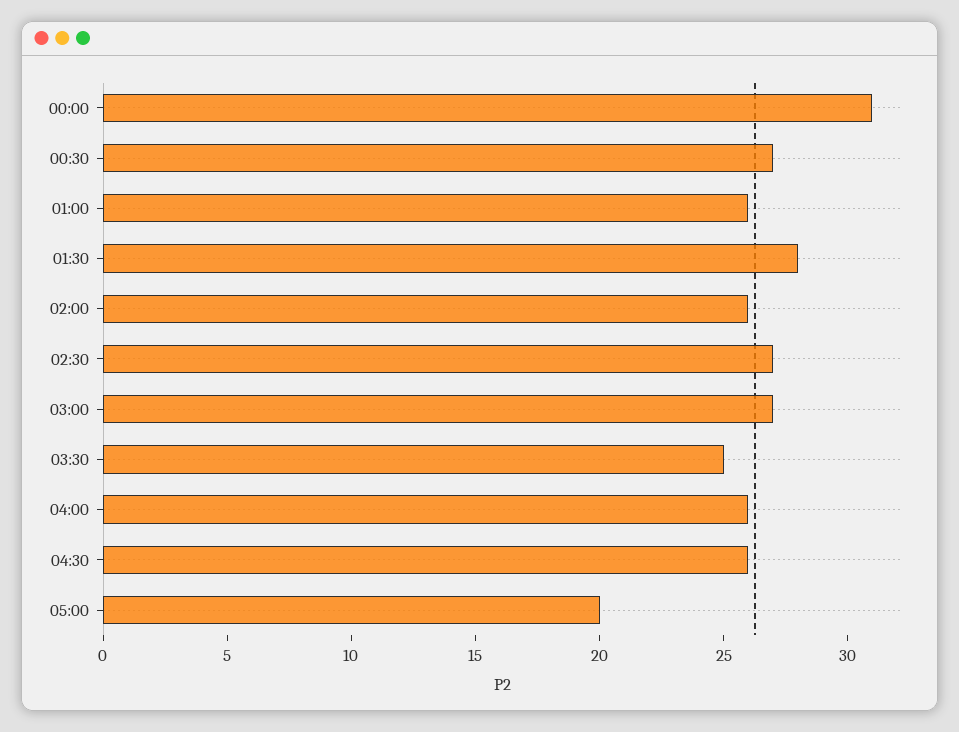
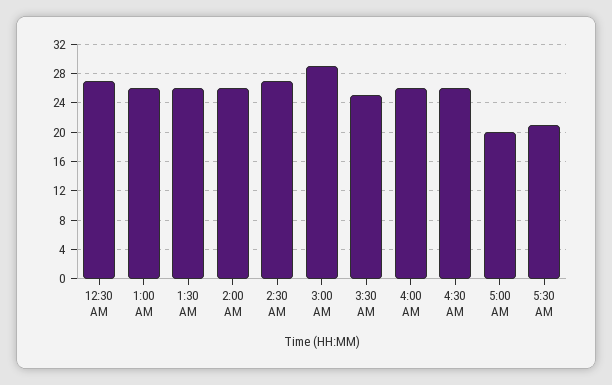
00:00: 31 -> none
01:30: 28 -> 26
03:00: 27 -> 29
5:30 AM: none -> 21

